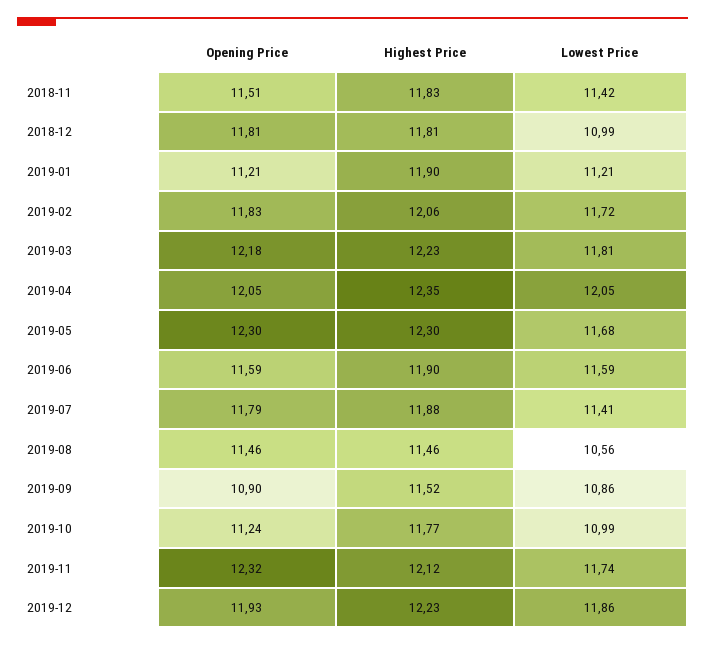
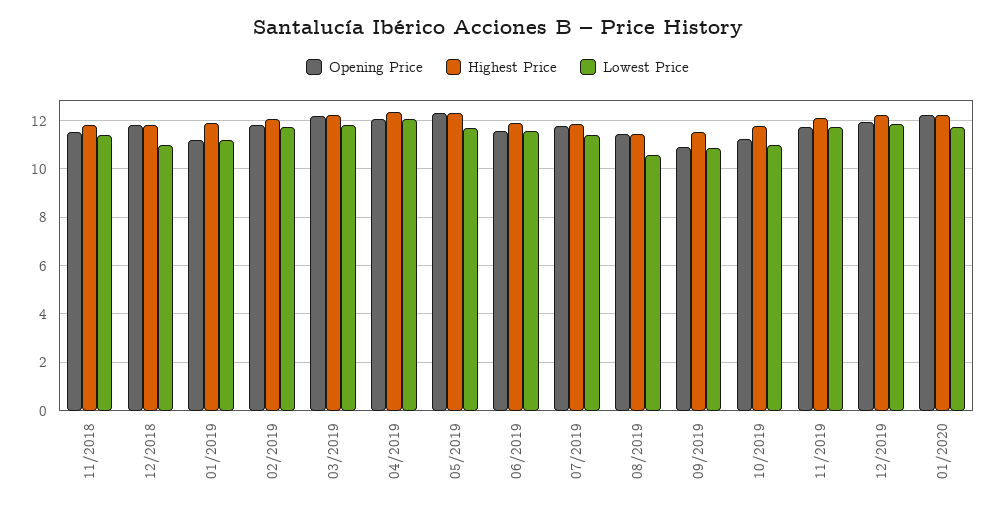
Opening Price, 2019-11: 12.32 -> 11.75
Opening Price, 01/2020: none -> 12.25
Highest Price, 01/2020: none -> 12.25
Lowest Price, 01/2020: none -> 11.75

